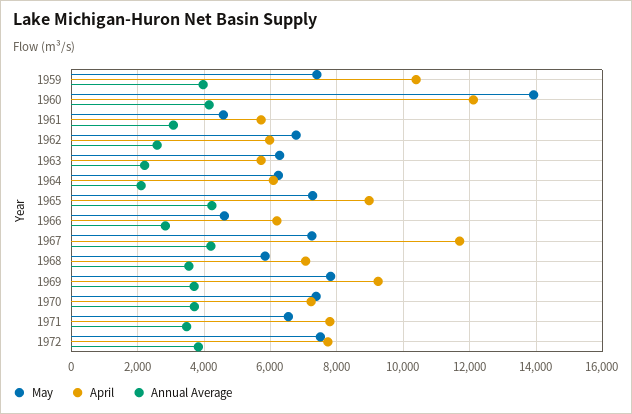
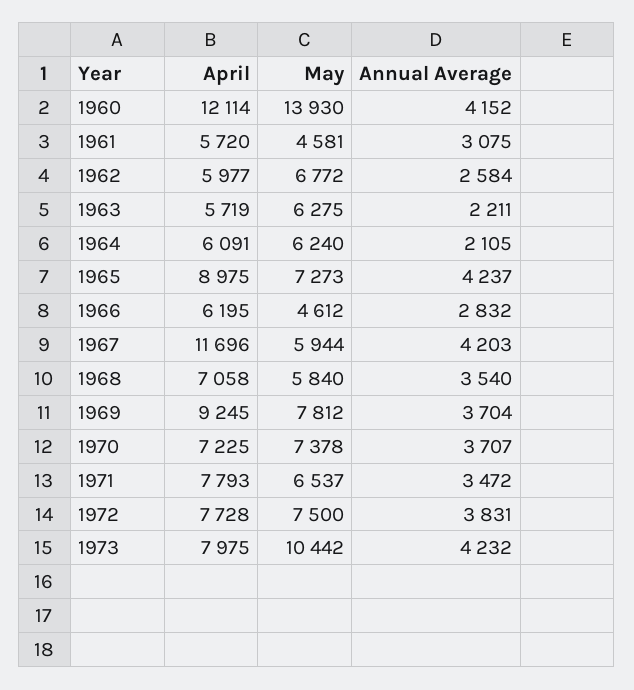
May, 1959: 7400 -> none
April, 1959: 10400 -> none
Annual Average, 1959: 4000 -> none
May, 1967: 7200 -> 5944
April, 1973: none -> 7975
May, 1973: none -> 10442
Annual Average, 1973: none -> 4232

